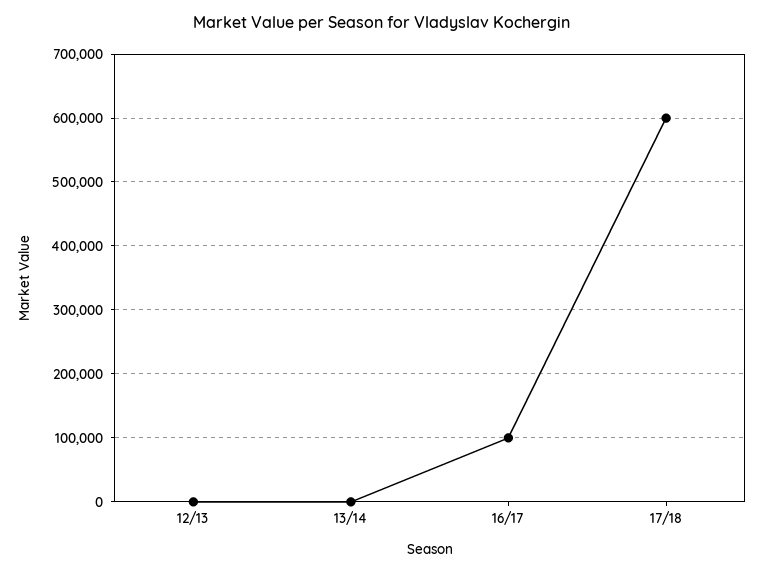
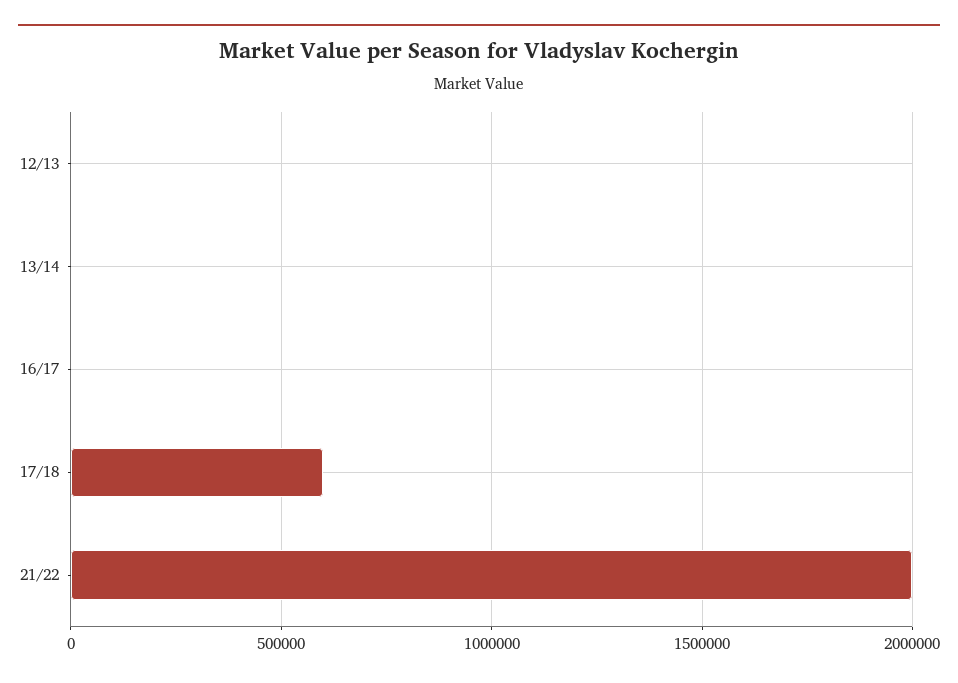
16/17: 100000 -> 0
21/22: none -> 2000000

